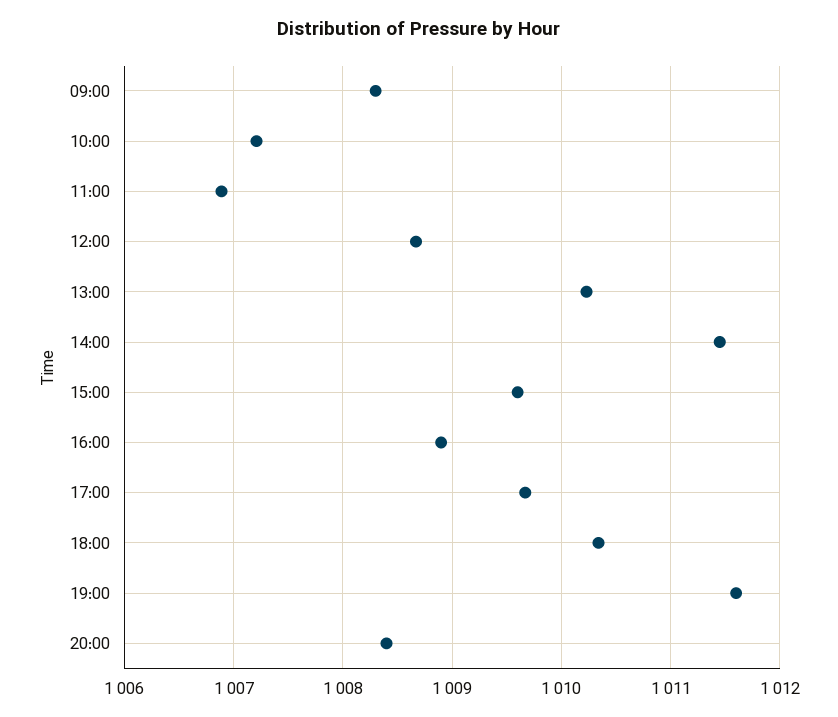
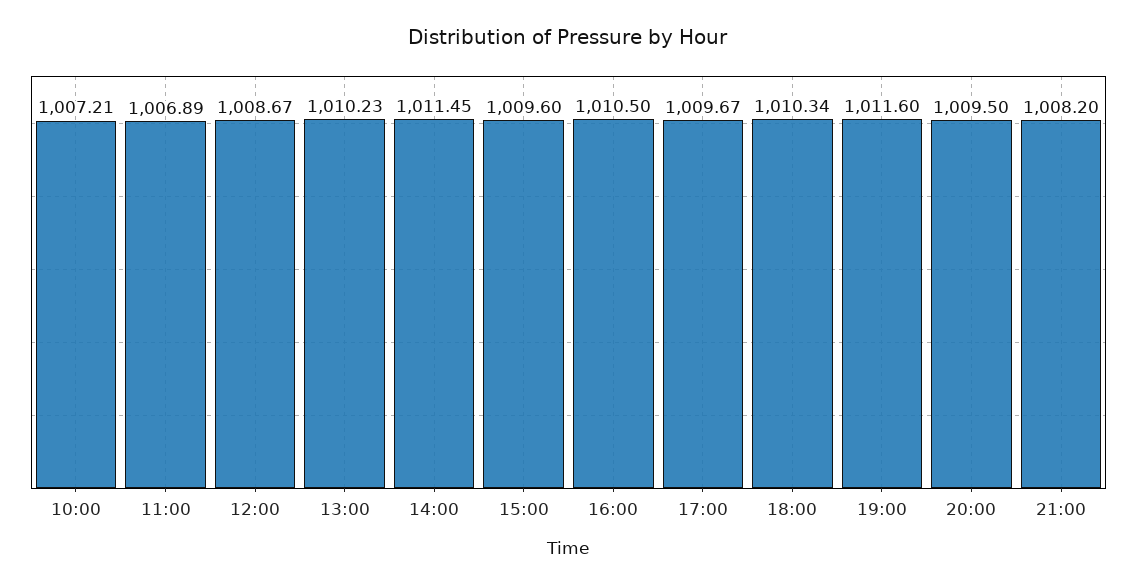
09:00: 1008.3 -> none
16:00: 1008.9 -> 1010.5
20:00: 1008.4 -> 1009.5
21:00: none -> 1008.2

